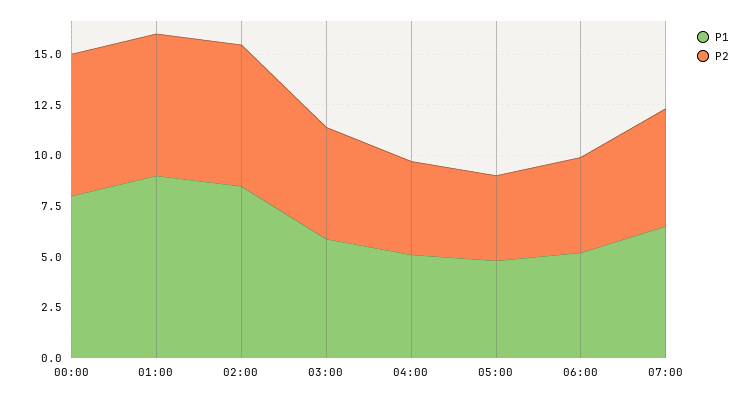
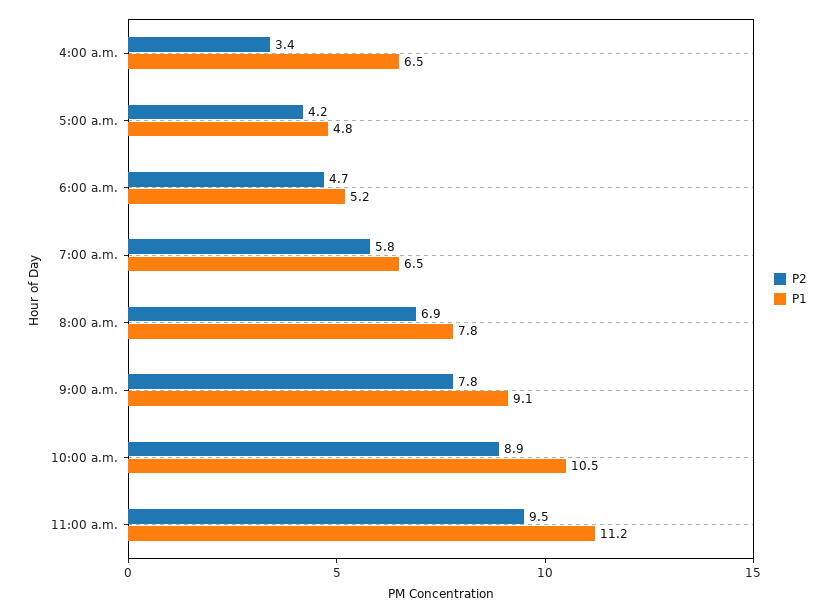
P1, 00:00: 8 -> none
P2, 00:00: 7 -> none
P1, 01:00: 9 -> none
P2, 01:00: 7 -> none
P1, 02:00: 8.5 -> none
P2, 02:00: 7 -> none
P1, 03:00: 6 -> none
P2, 03:00: 5.5 -> none
P1, 04:00: 5 -> 6.5
P2, 04:00: 4.5 -> 3.4
P2, 8:00 a.m.: none -> 6.9
P1, 8:00 a.m.: none -> 7.8
P2, 9:00 a.m.: none -> 7.8
P1, 9:00 a.m.: none -> 9.1
P2, 10:00 a.m.: none -> 8.9
P1, 10:00 a.m.: none -> 10.5
P2, 11:00 a.m.: none -> 9.5
P1, 11:00 a.m.: none -> 11.2

